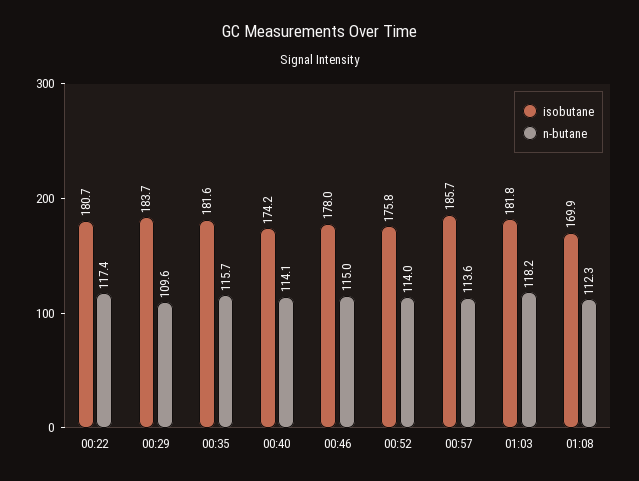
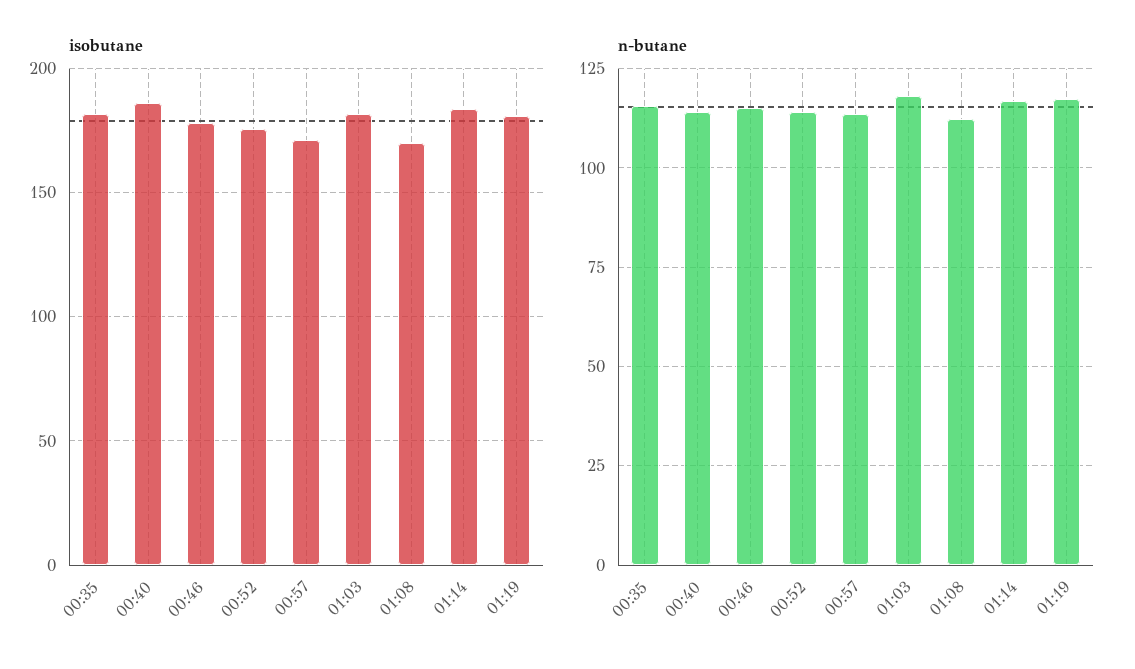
isobutane, 00:22: 180.7 -> none
n-butane, 00:22: 117.4 -> none
isobutane, 00:29: 183.7 -> none
n-butane, 00:29: 109.6 -> none
isobutane, 00:40: 174.2 -> 185
isobutane, 00:57: 185.7 -> 170
isobutane, 01:14: none -> 185
isobutane, 01:19: none -> 180
n-butane, 01:14: none -> 117.5
n-butane, 01:19: none -> 117.5

